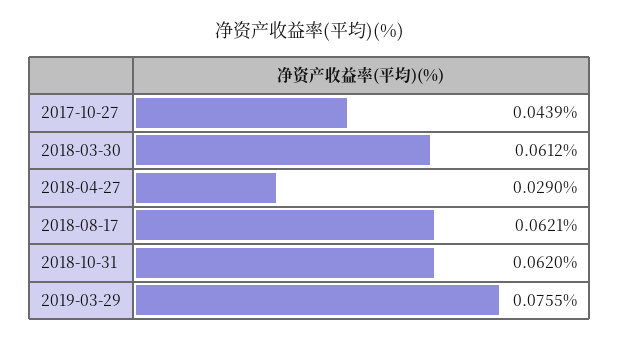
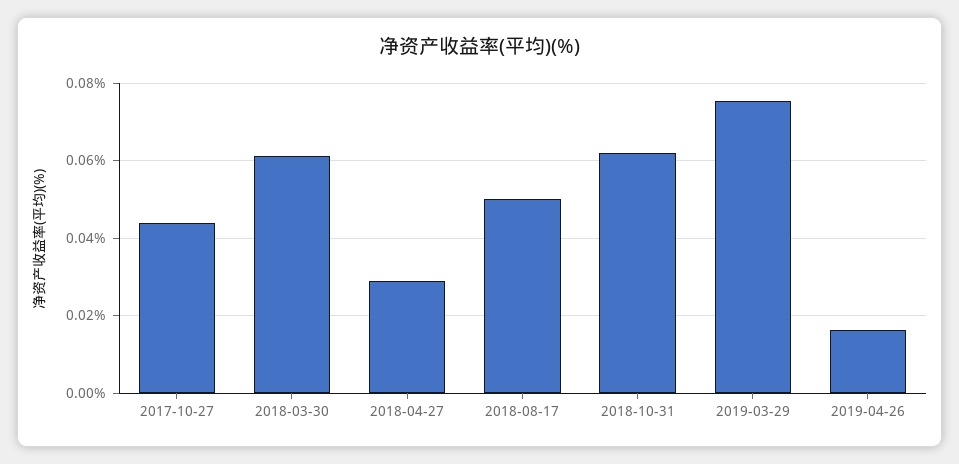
2018-08-17: 0.0621 -> 0.05
2019-04-26: none -> 0.016

